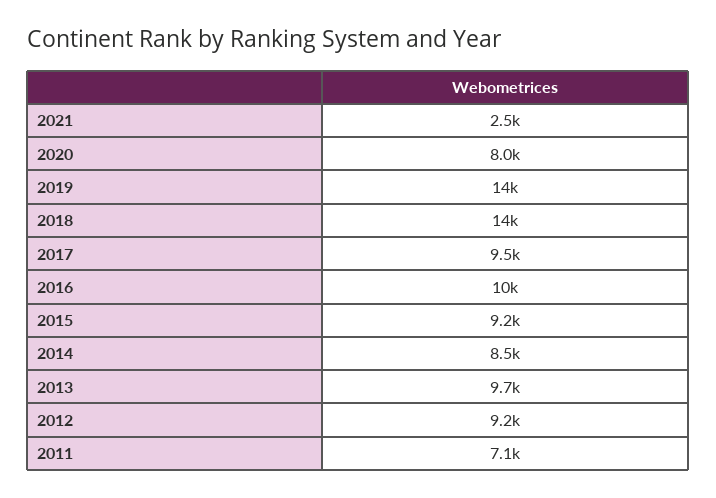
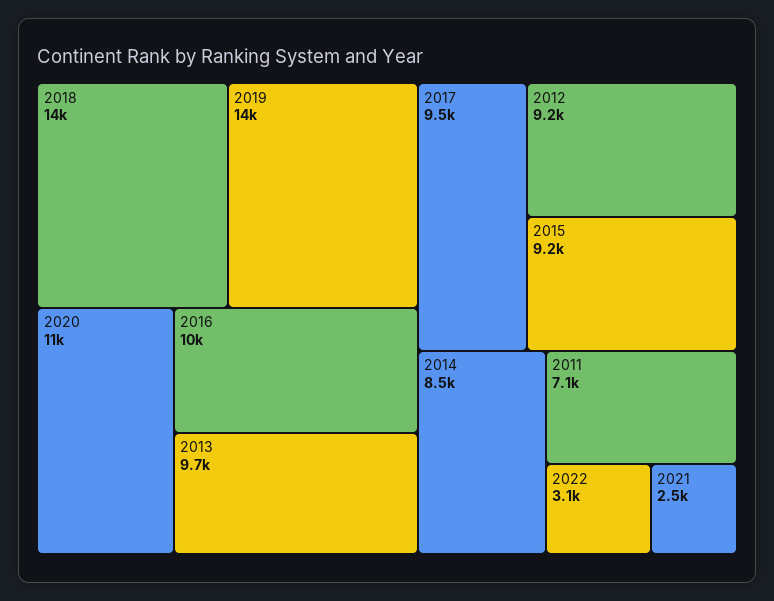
2020: 8000 -> 11000
2022: none -> 3100

